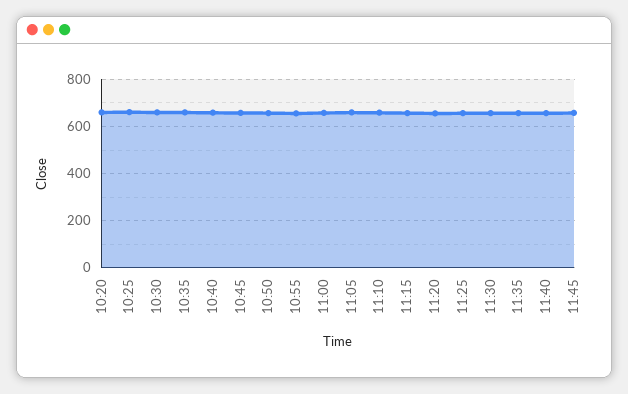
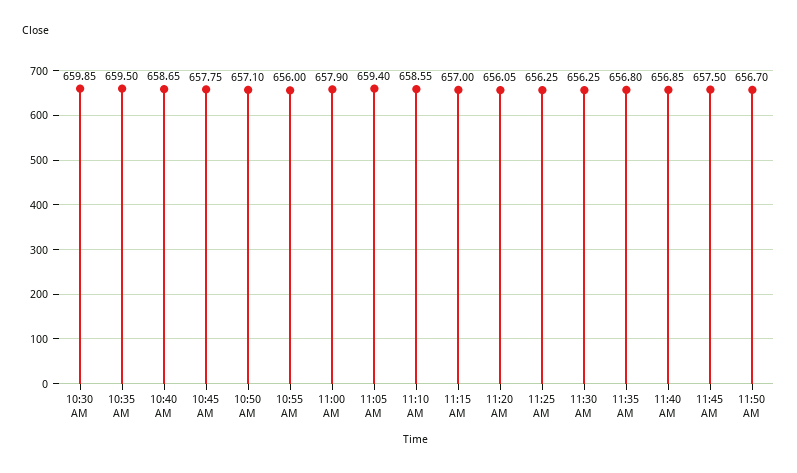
10:20: 650 -> none
10:25: 650 -> none
11:50 AM: none -> 656.7

